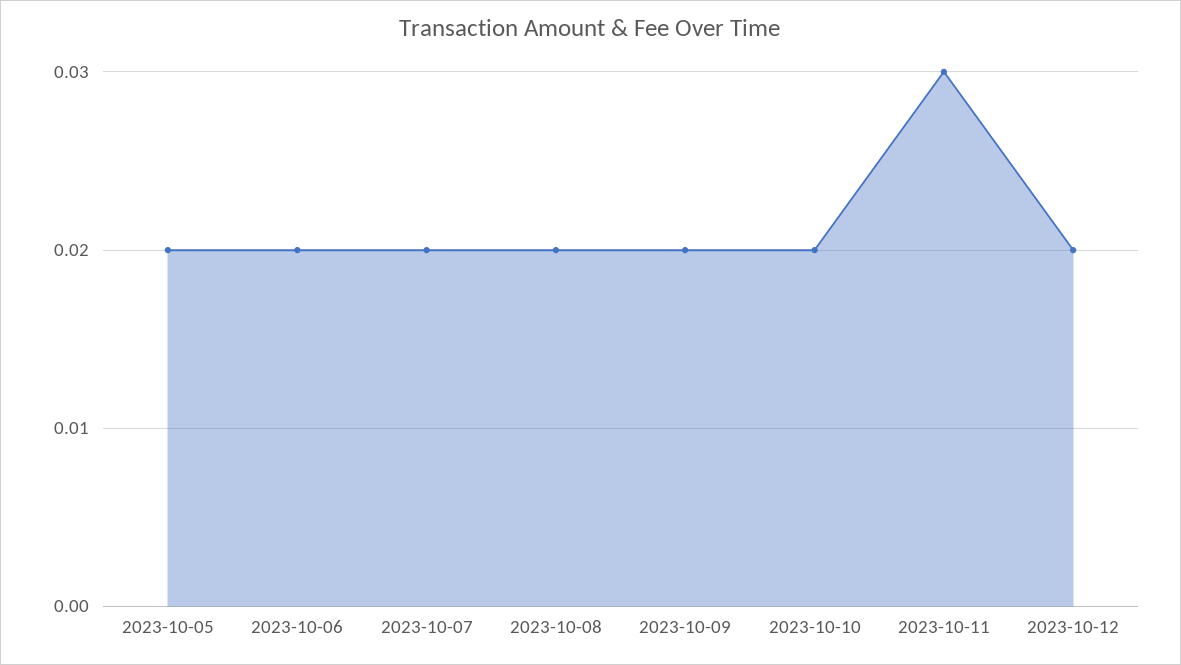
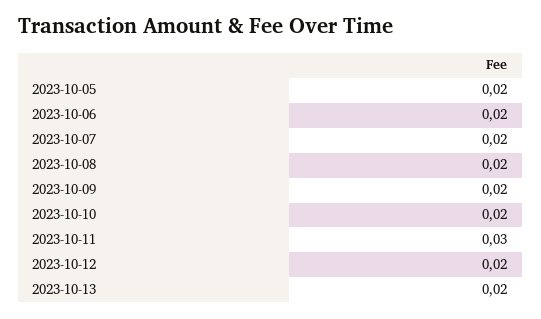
2023-10-13: none -> 0.02

